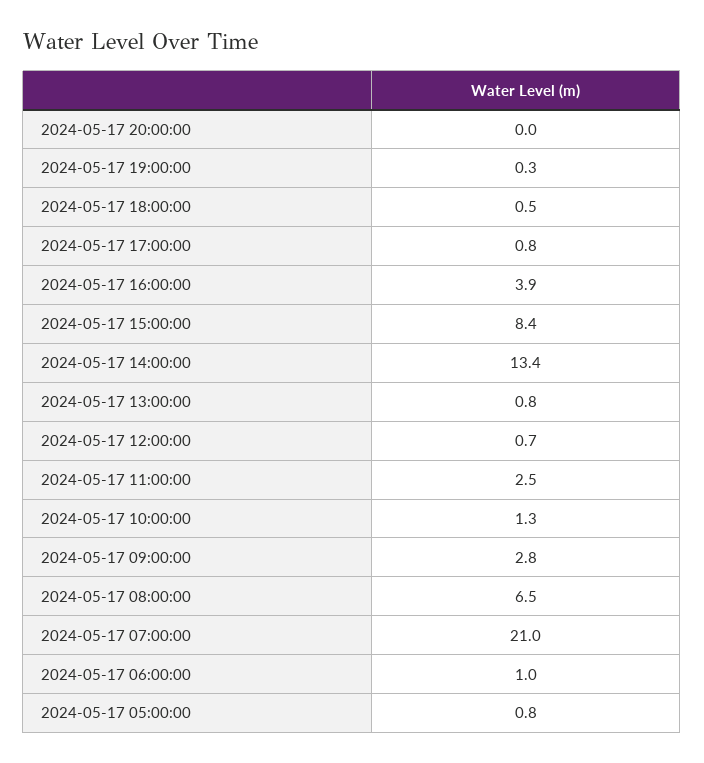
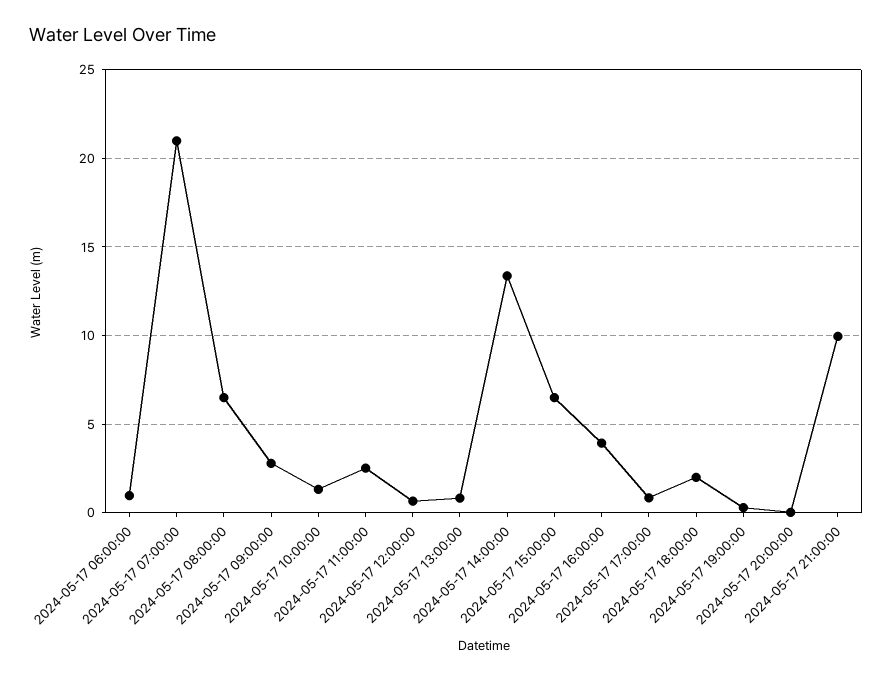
2024-05-17 18:00:00: 0.5 -> 2
2024-05-17 15:00:00: 8.4 -> 6.5
2024-05-17 05:00:00: 0.8 -> none
2024-05-17 21:00:00: none -> 10

